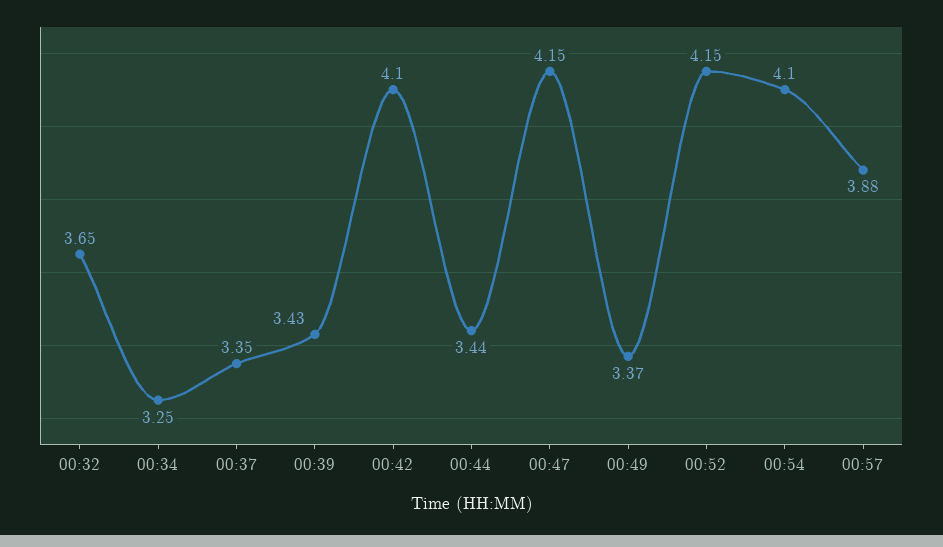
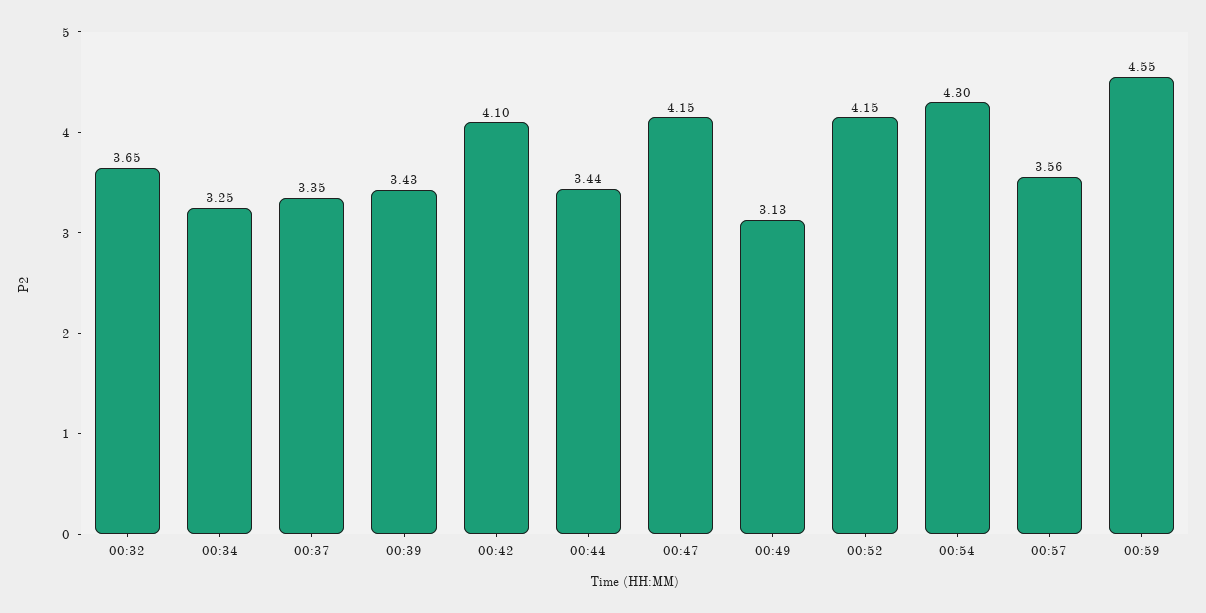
00:49: 3.37 -> 3.13
00:54: 4.1 -> 4.3
00:57: 3.88 -> 3.56
00:59: none -> 4.55

